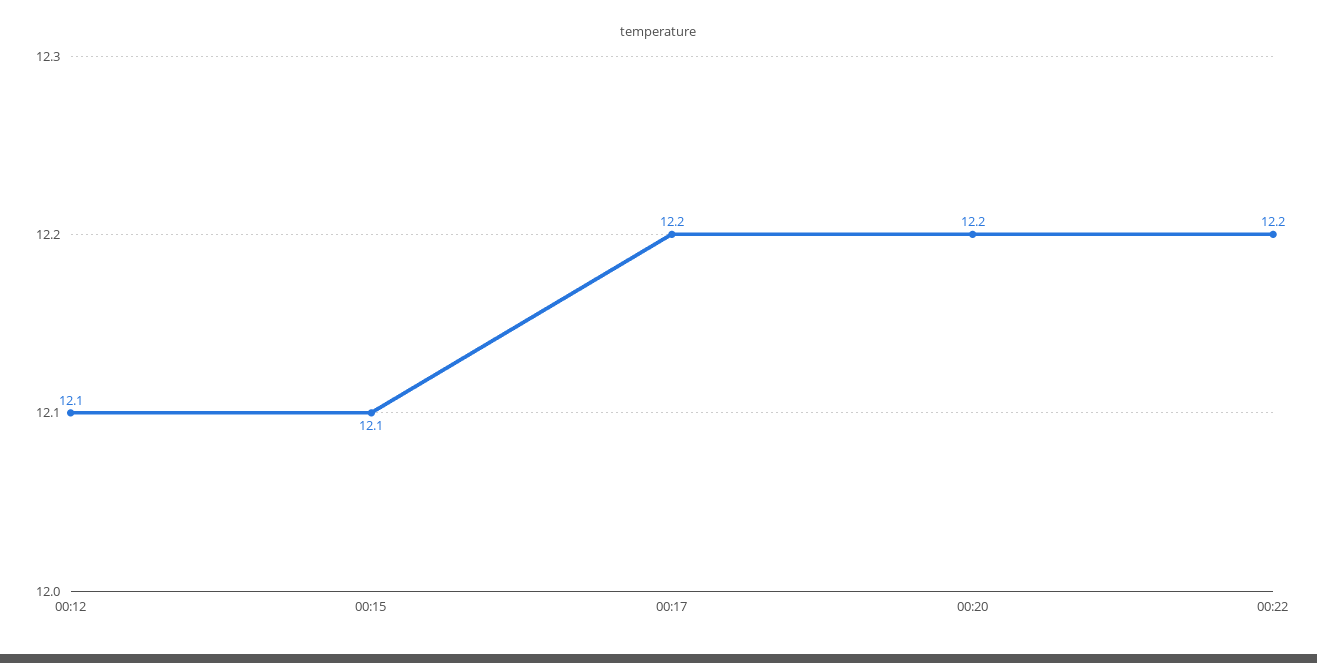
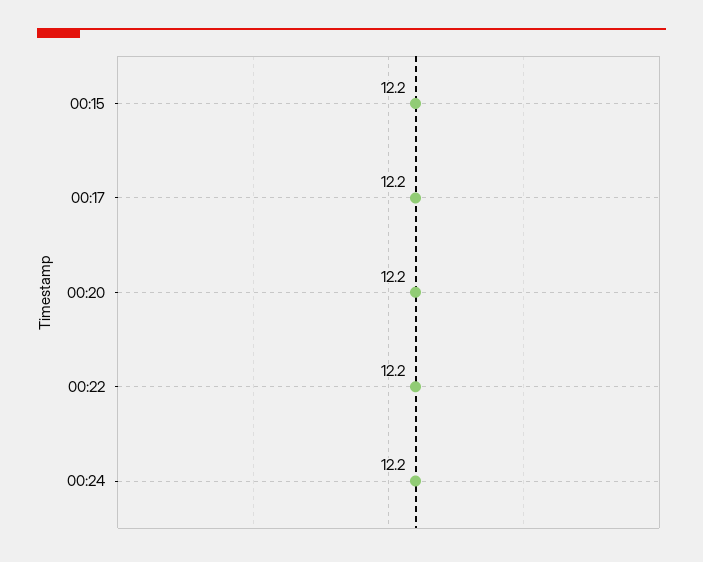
00:12: 12.1 -> none
00:15: 12.1 -> 12.2
00:24: none -> 12.2

